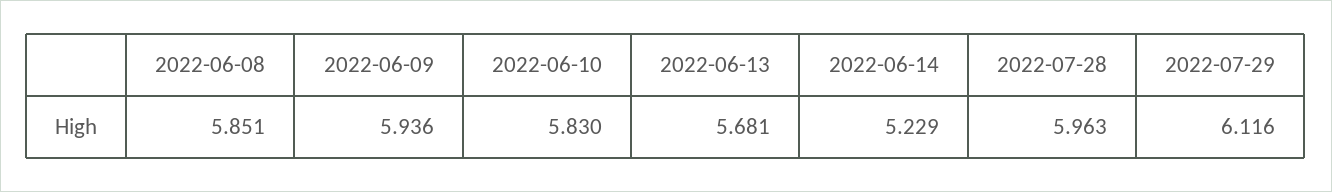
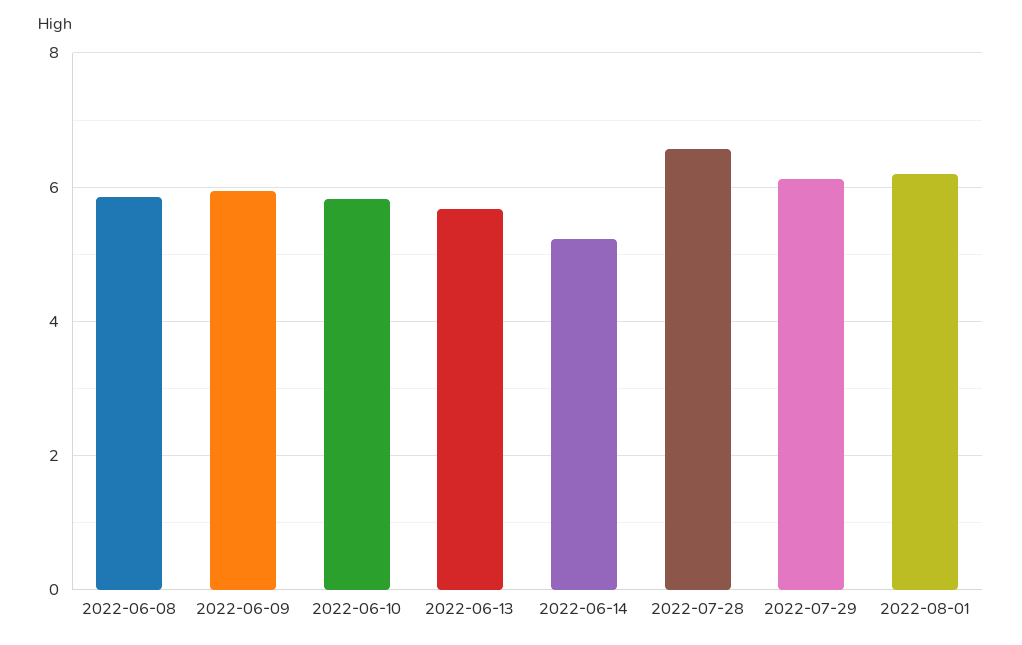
2022-07-28: 5.963 -> 6.6
2022-08-01: none -> 6.2

